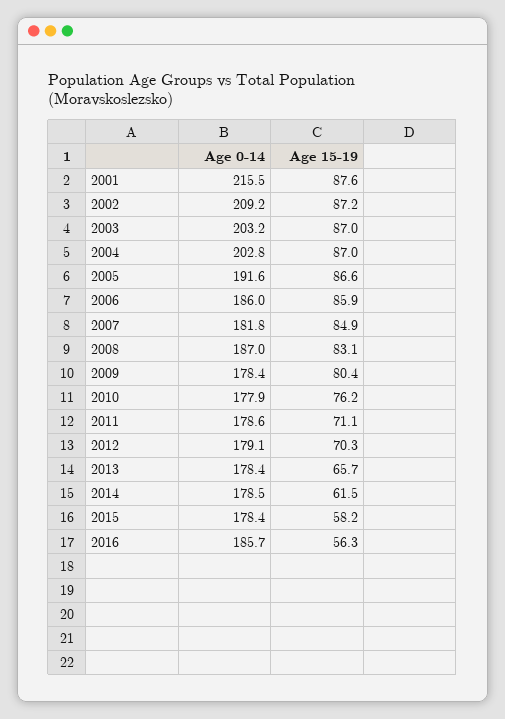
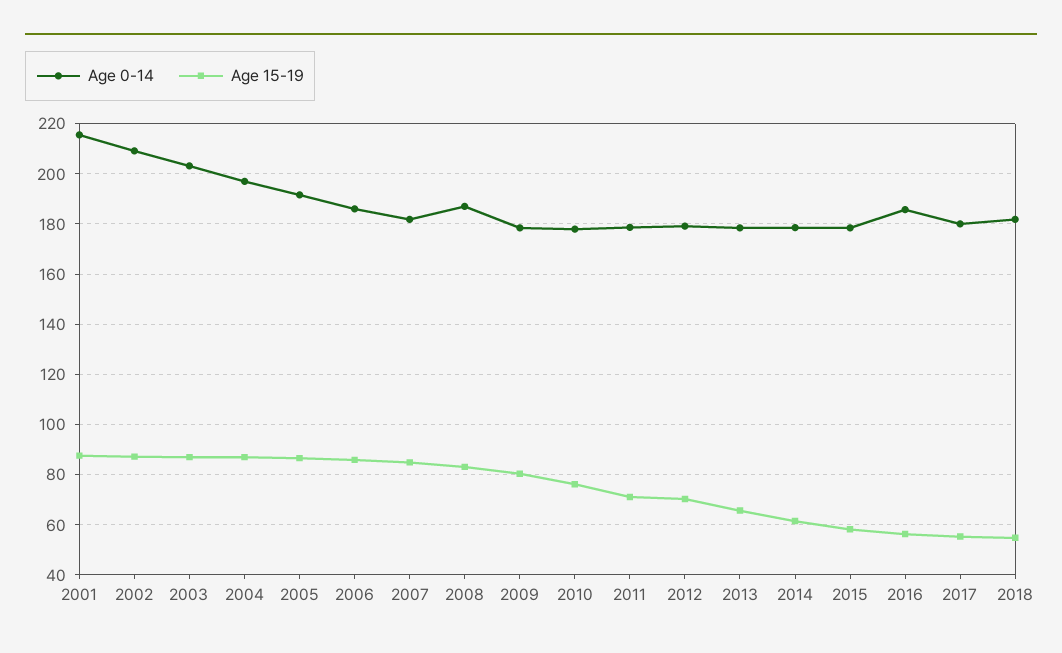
Age 0-14, 2004: 202.8 -> 197.5
Age 0-14, 2017: none -> 180
Age 15-19, 2017: none -> 55
Age 0-14, 2018: none -> 182.5
Age 15-19, 2018: none -> 55

